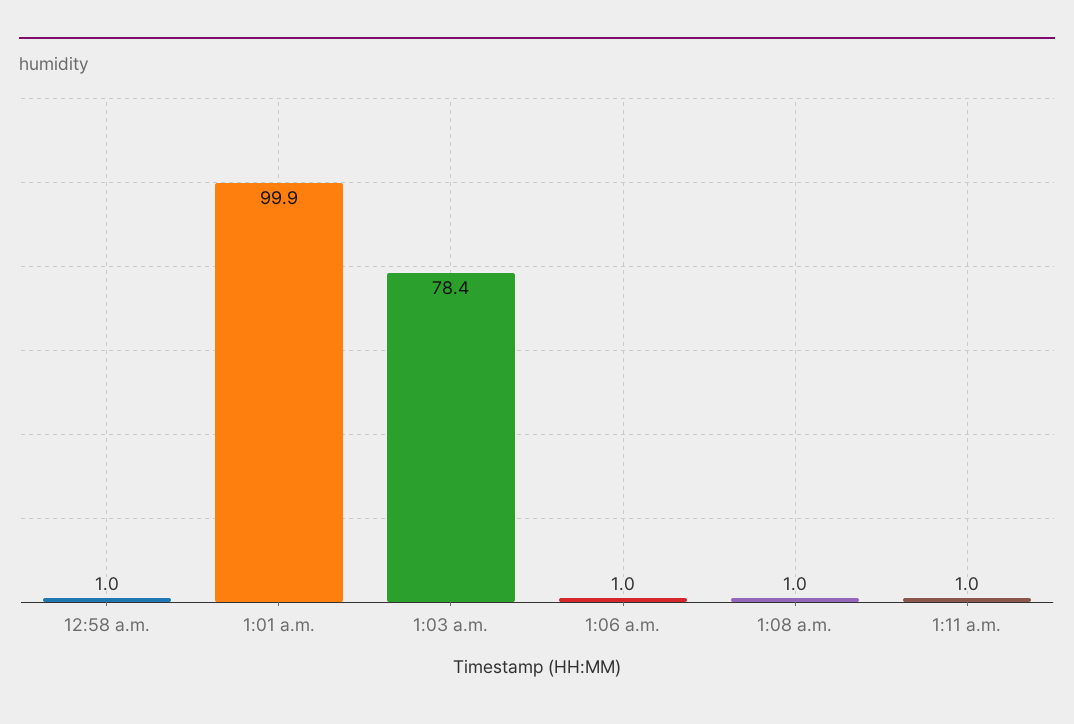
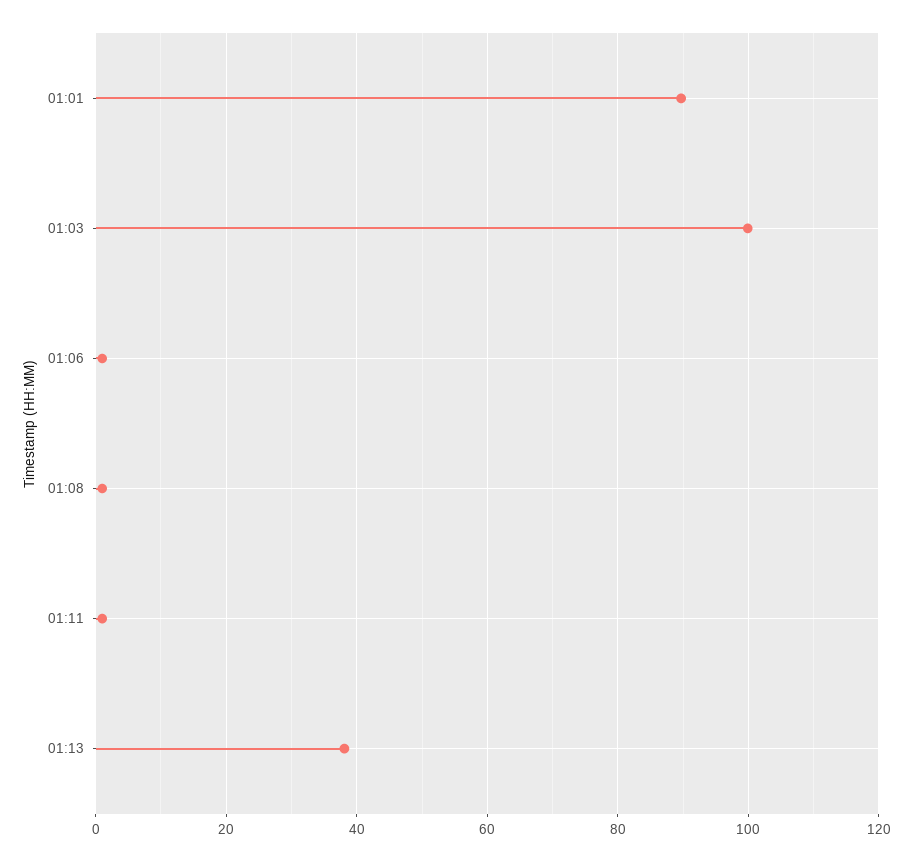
12:58 a.m.: 1 -> none
1:01 a.m.: 99.9 -> 90
1:03 a.m.: 78.4 -> 100
01:13: none -> 38

